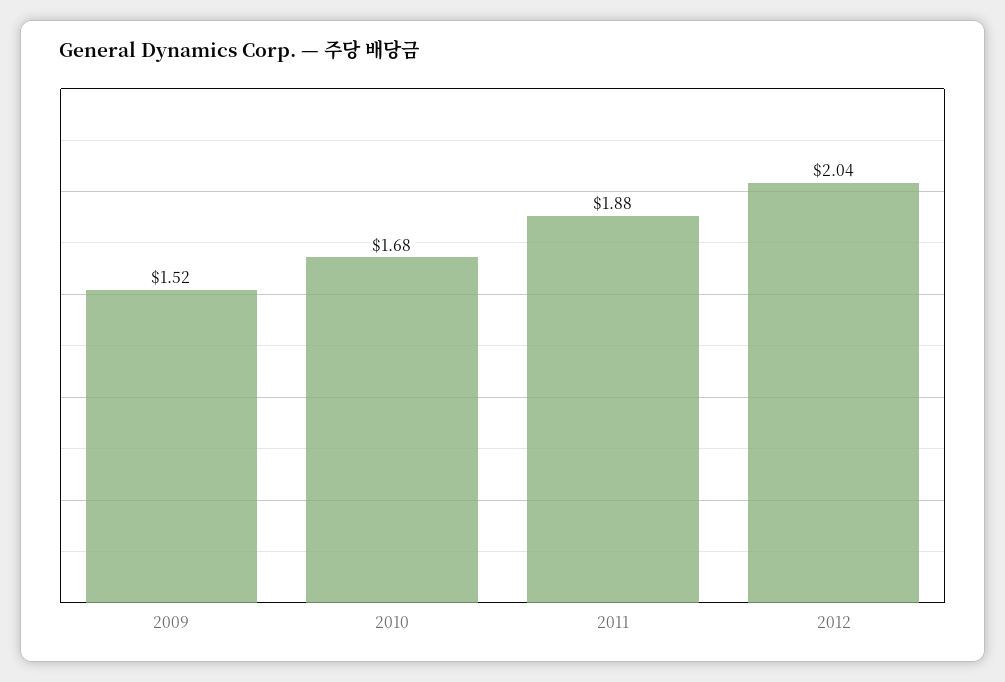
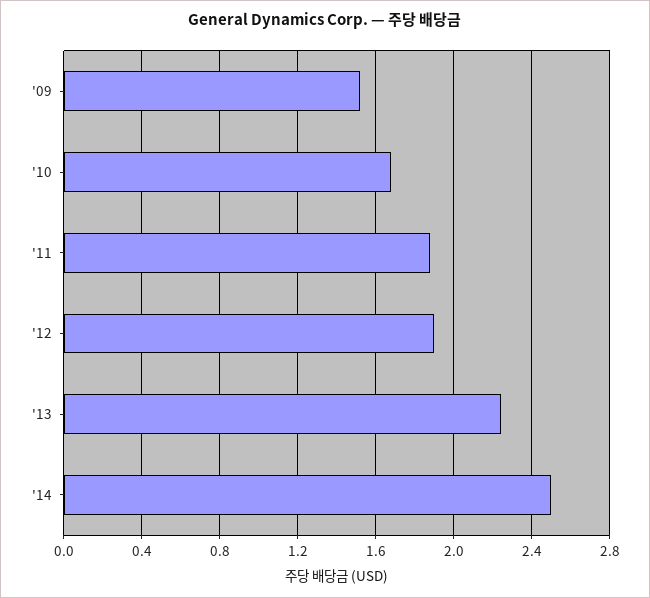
2012: 2.04 -> 1.9
'13: none -> 2.25
'14: none -> 2.5

